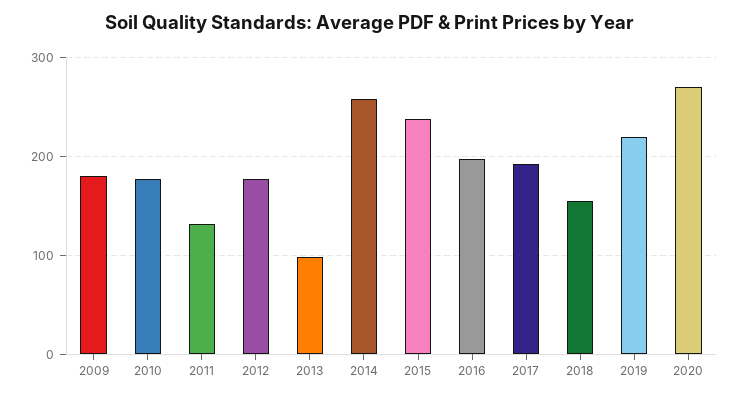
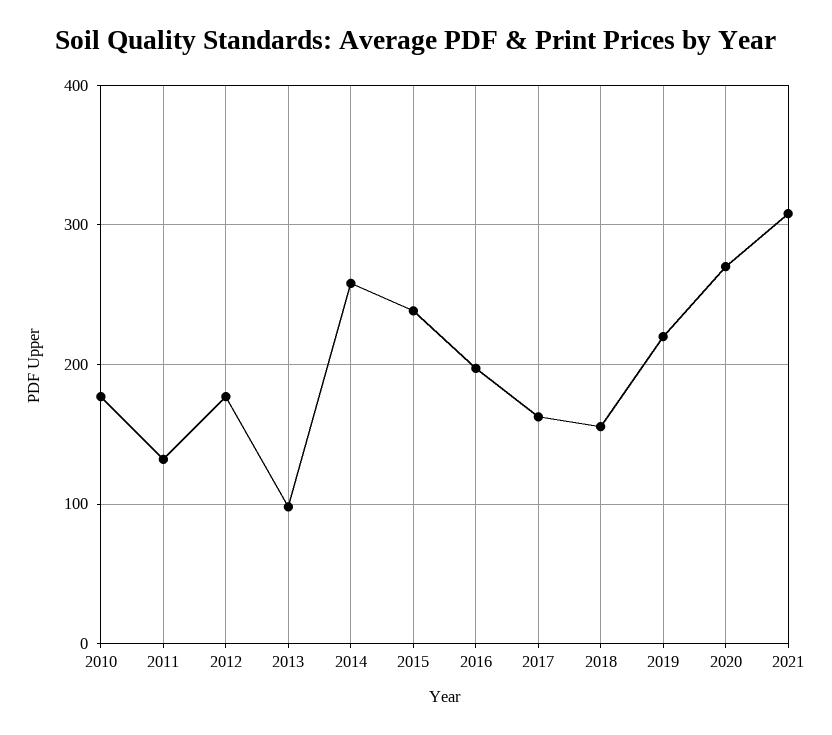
2009: 180 -> none
2017: 190 -> 160
2021: none -> 310

